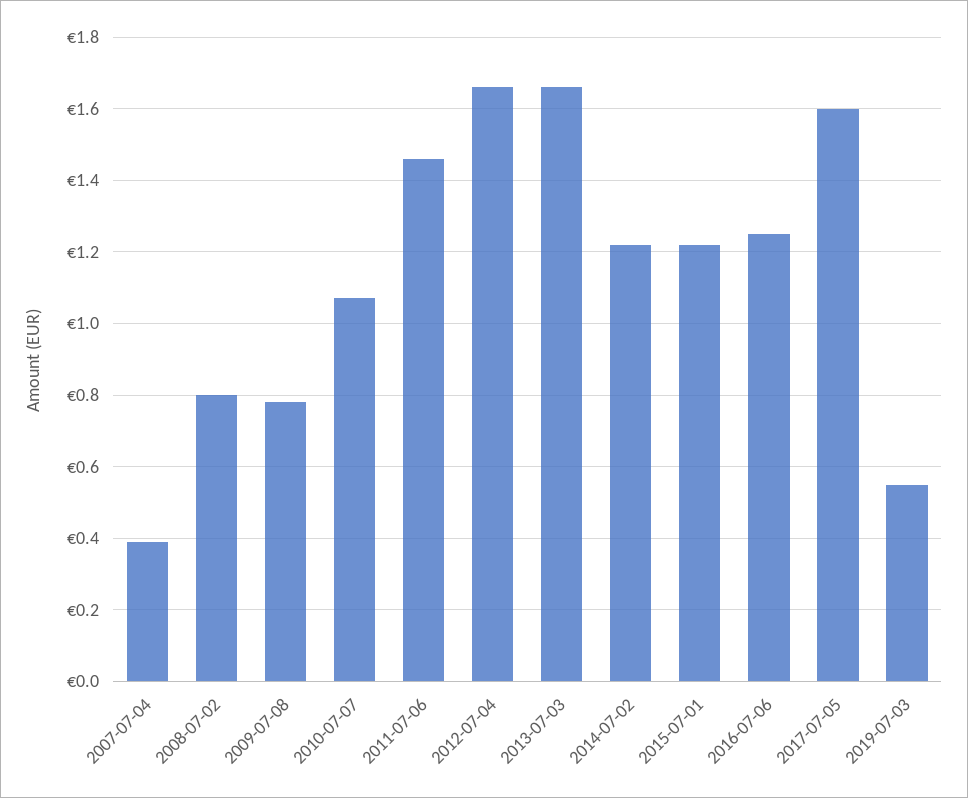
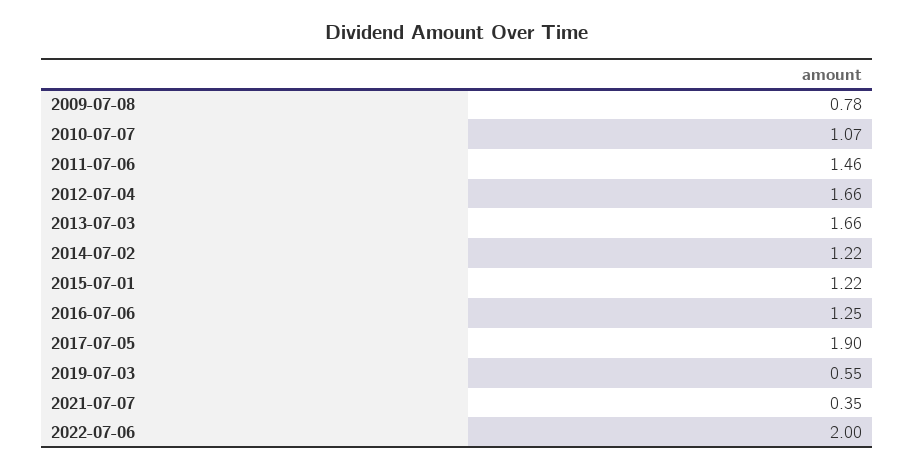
2007-07-04: 0.4 -> none
2008-07-02: 0.8 -> none
2017-07-05: 1.6 -> 1.9
2021-07-07: none -> 0.35
2022-07-06: none -> 2

